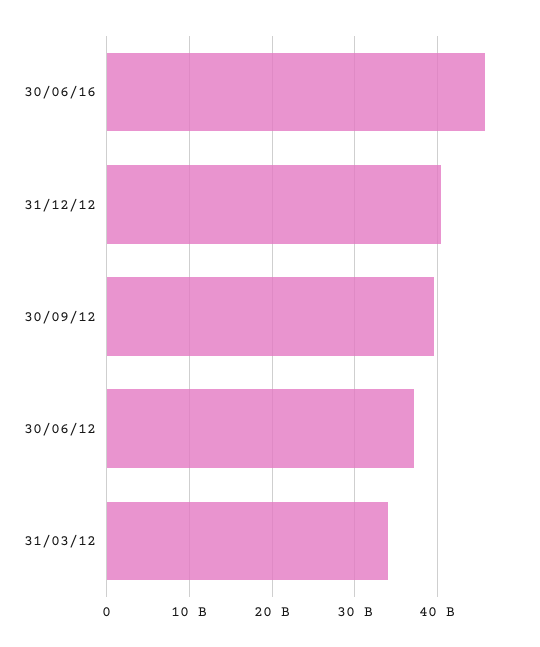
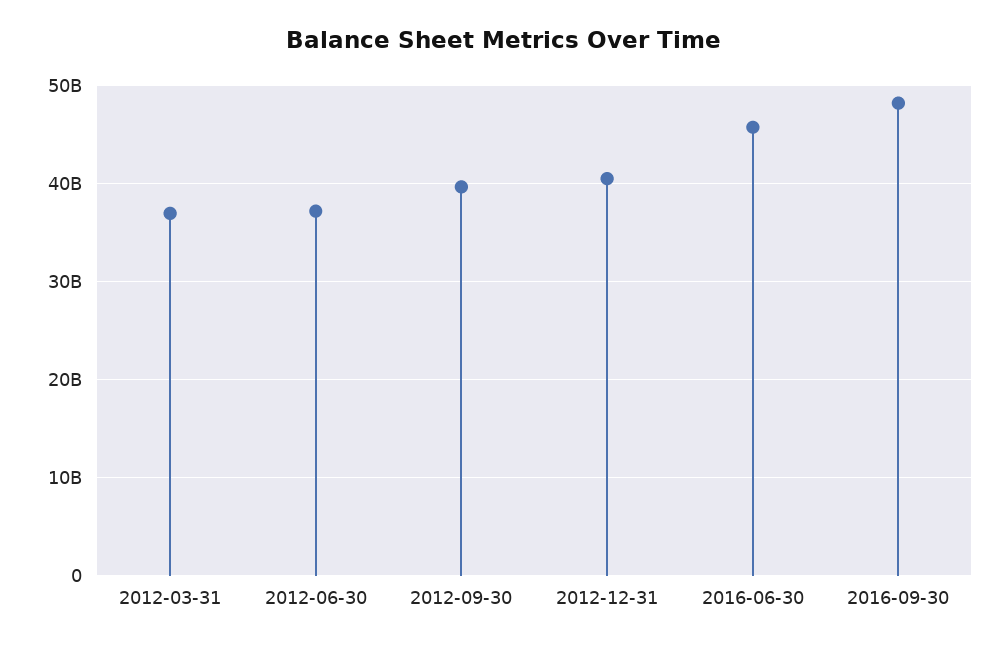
31/03/12: 34000000000 -> 37000000000
2016-09-30: none -> 48000000000

